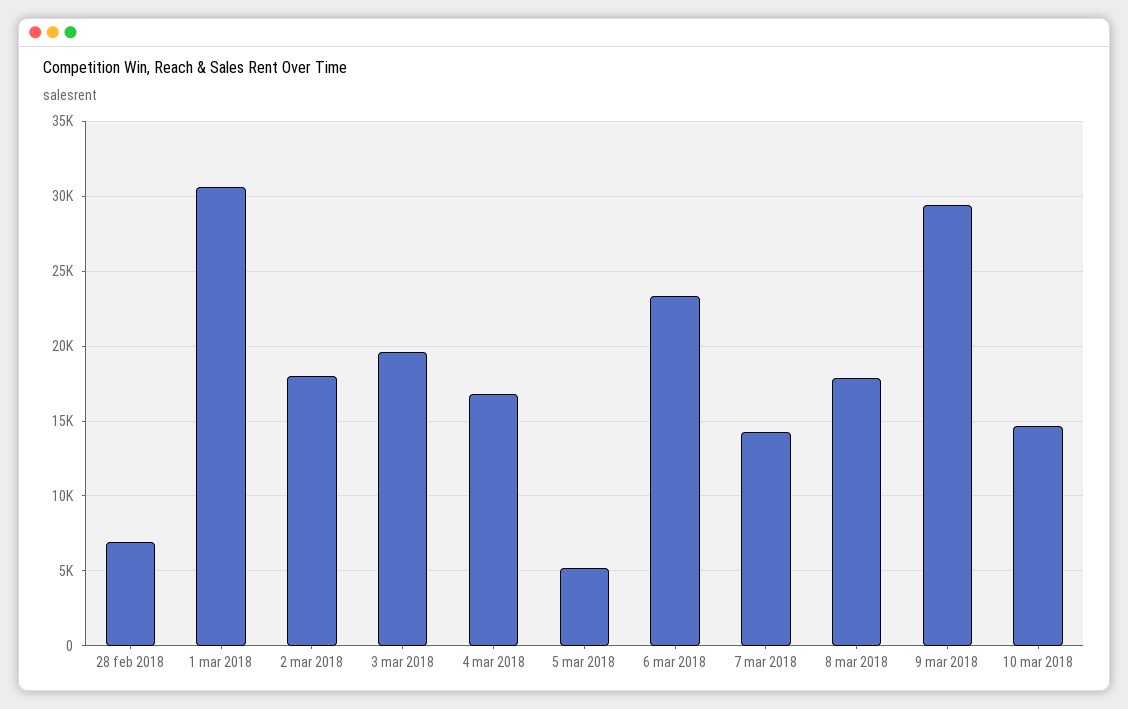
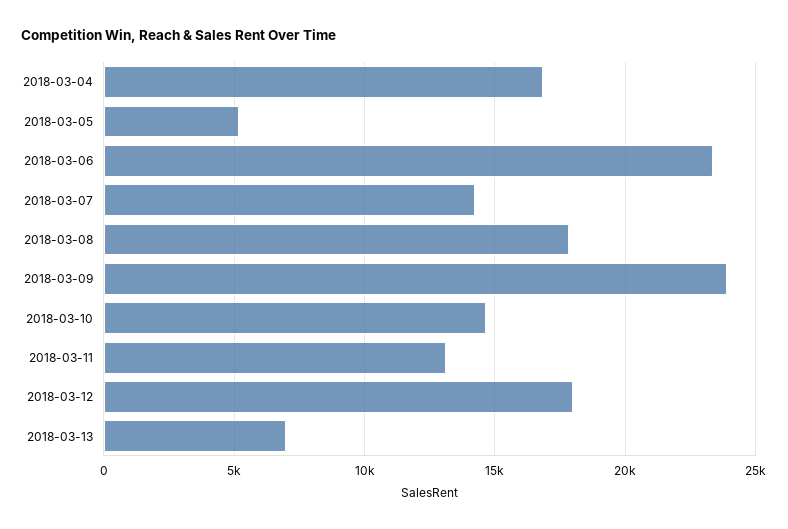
28 feb 2018: 7000 -> none
1 mar 2018: 30500 -> none
2 mar 2018: 18000 -> none
3 mar 2018: 19500 -> none
9 mar 2018: 29500 -> 24000
2018-03-11: none -> 13000
2018-03-12: none -> 18000
2018-03-13: none -> 7000

